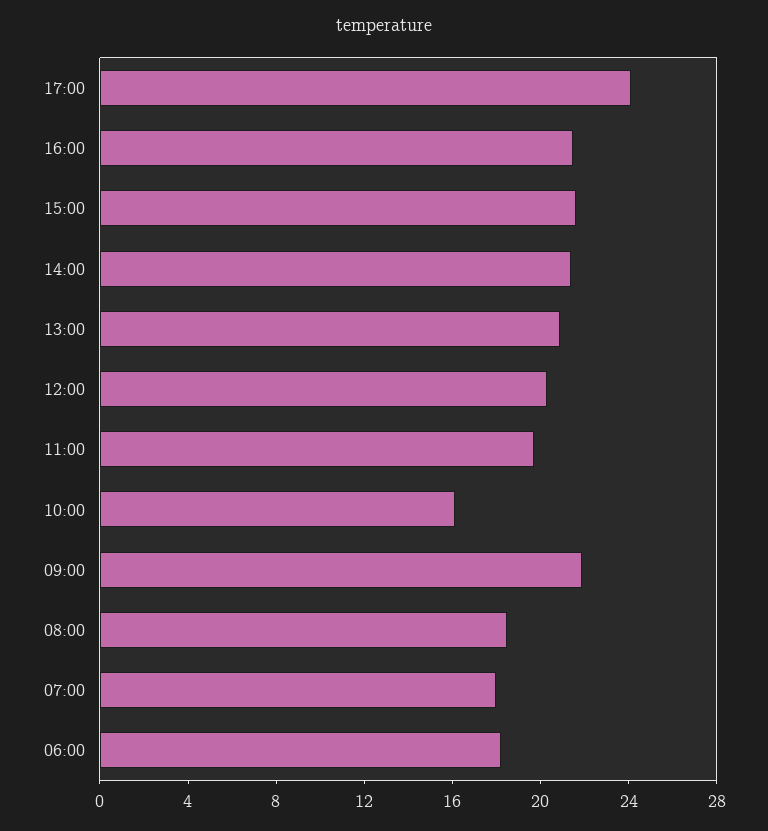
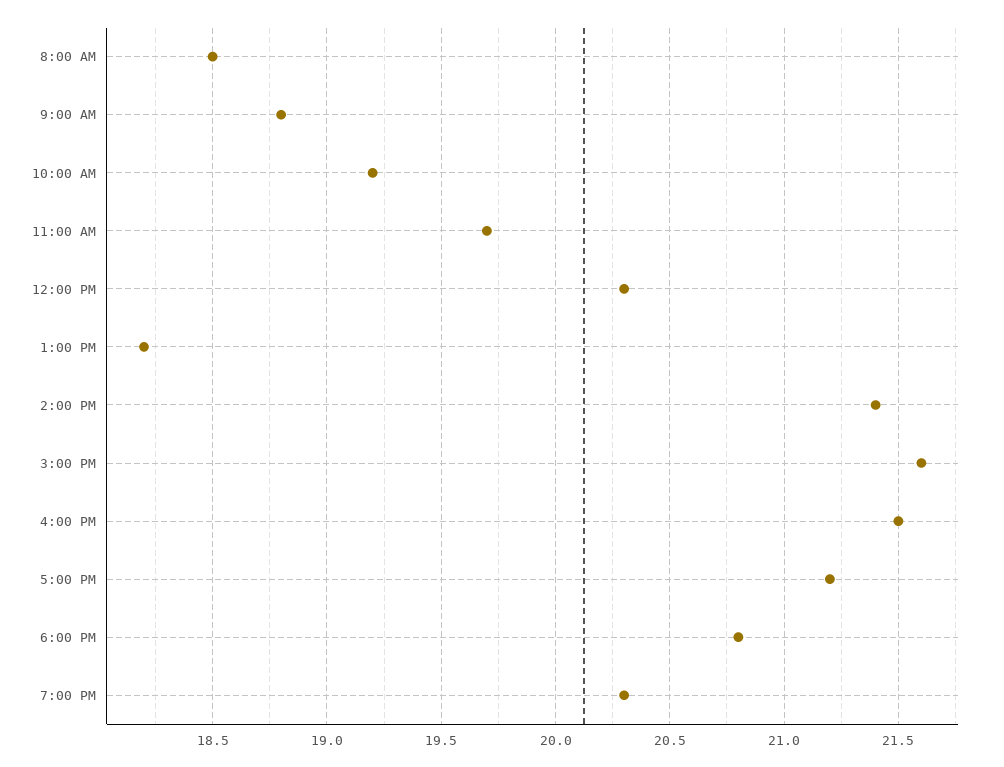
17:00: 24 -> 21.2
13:00: 21 -> 18.2
10:00: 16 -> 19.2
09:00: 22 -> 18.8
07:00: 18 -> none
06:00: 18 -> none
6:00 PM: none -> 20.8
7:00 PM: none -> 20.3

